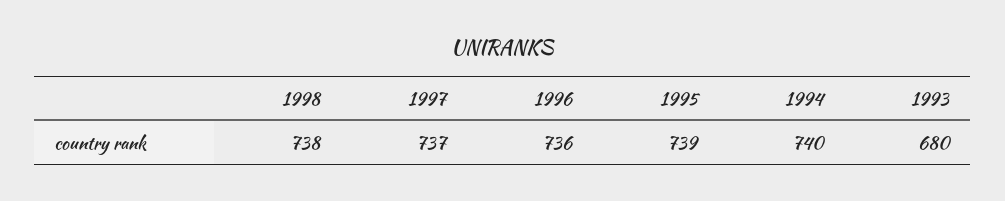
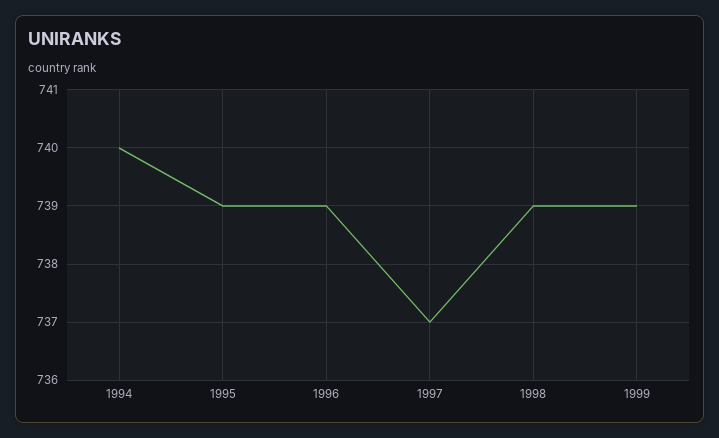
1998: 738 -> 739
1996: 736 -> 739
1993: 680 -> none
1999: none -> 739

